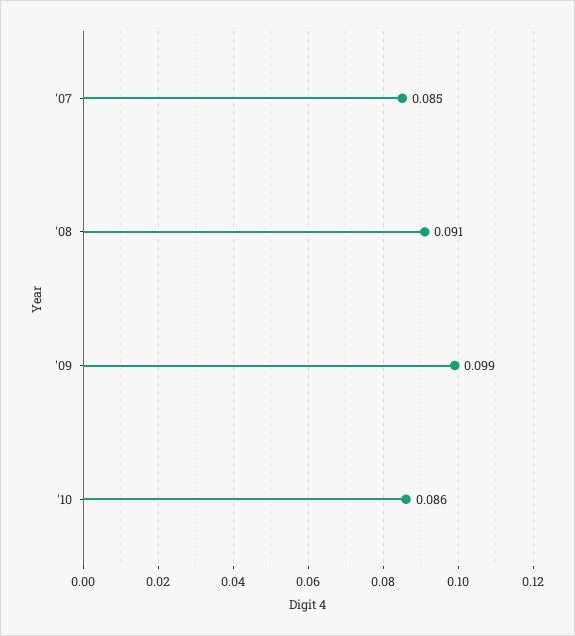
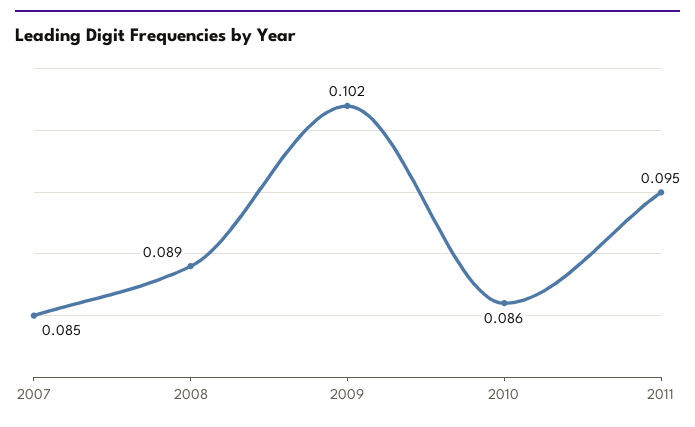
'08: 0.091 -> 0.089
'09: 0.099 -> 0.102
2011: none -> 0.095

